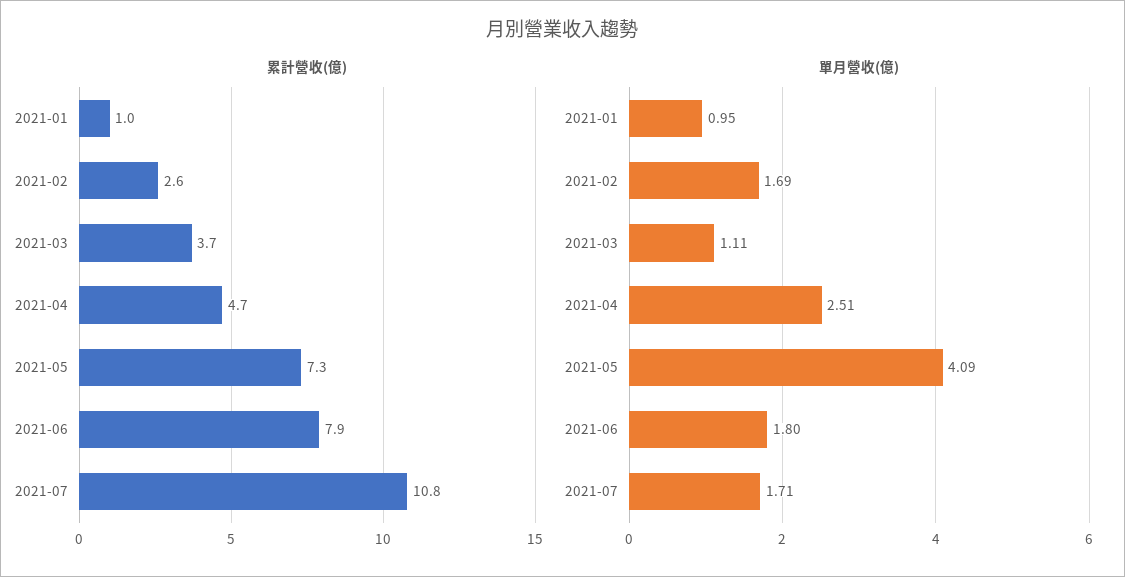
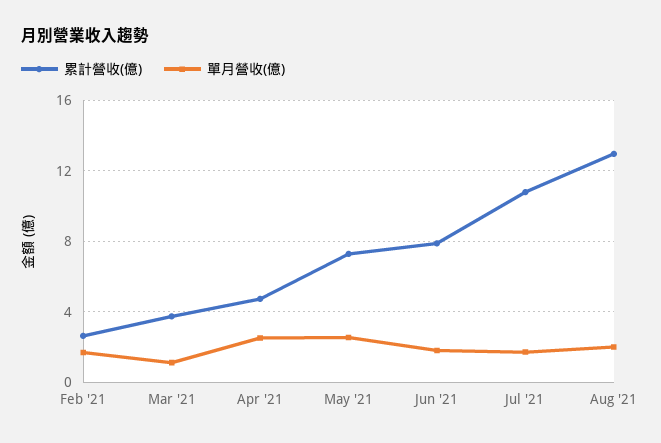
累計營收(億), 2021-01: 1 -> none
單月營收(億), 2021-01: 0.95 -> none
單月營收(億), 2021-05: 4.09 -> 2.5
累計營收(億), Aug '21: none -> 13
單月營收(億), Aug '21: none -> 2

